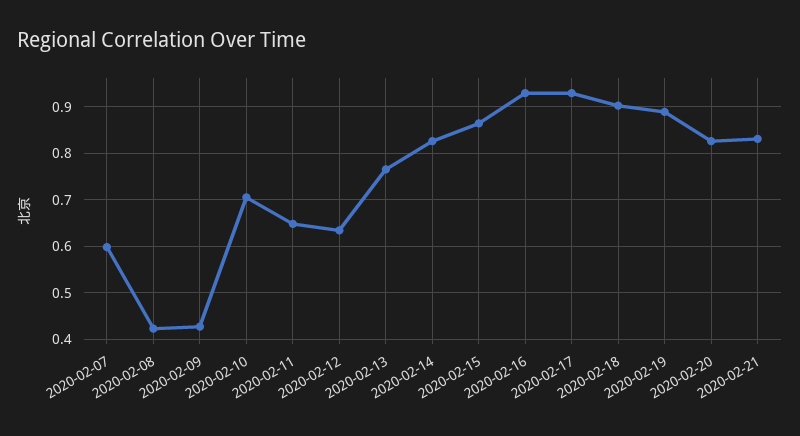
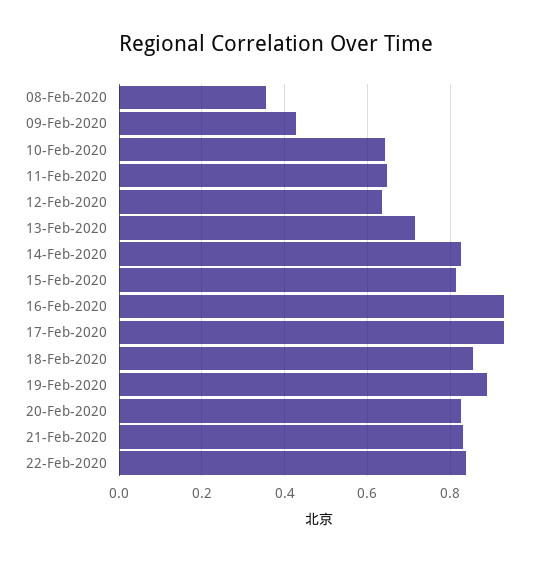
2020-02-07: 0.6 -> none
2020-02-08: 0.42 -> 0.36
2020-02-10: 0.7 -> 0.64
2020-02-13: 0.76 -> 0.72
2020-02-15: 0.86 -> 0.82
2020-02-18: 0.9 -> 0.86
22-Feb-2020: none -> 0.84

